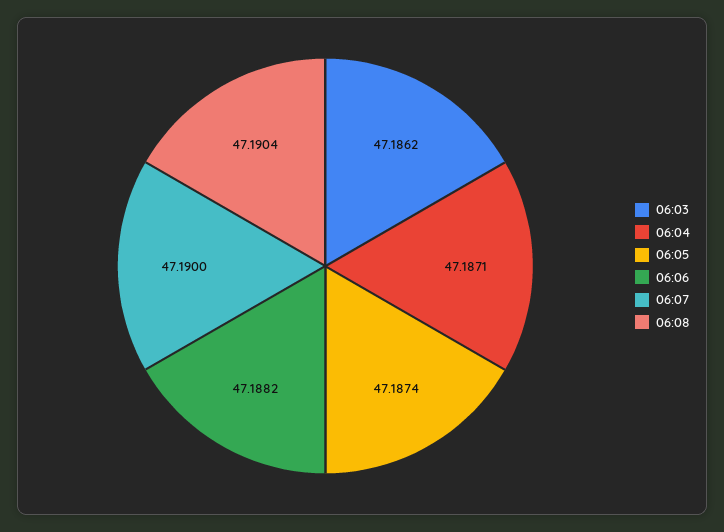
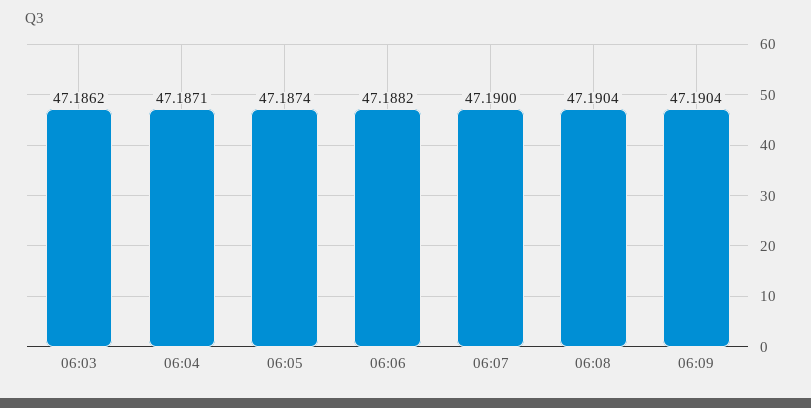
06:09: none -> 47.1904

